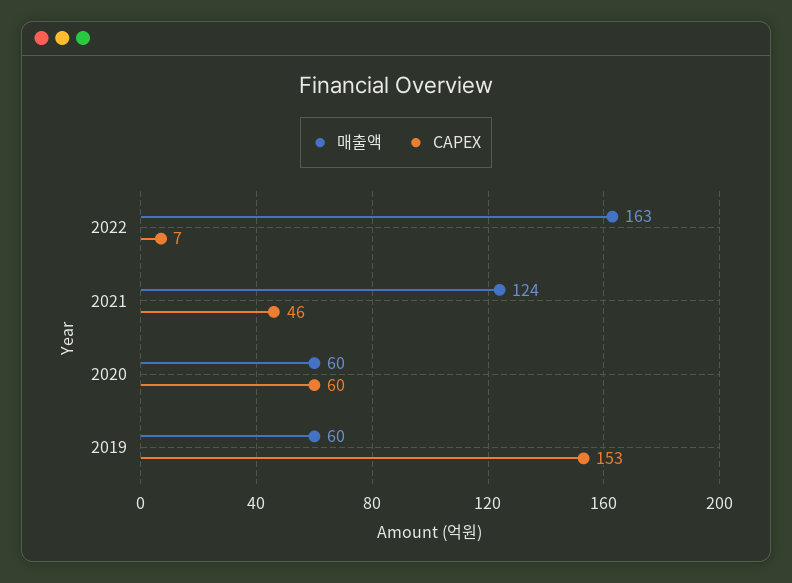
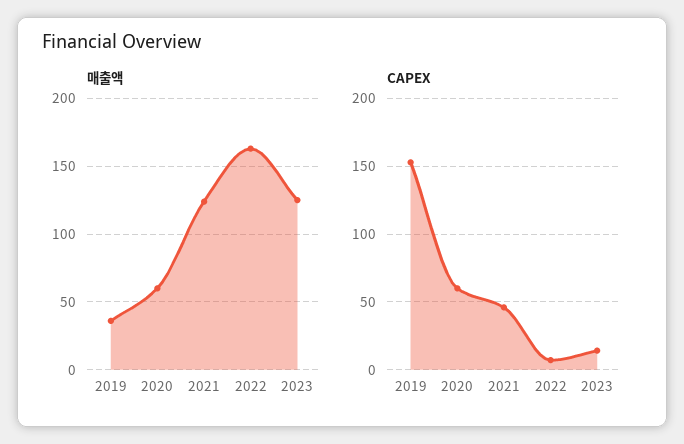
매출액, 2019: 60 -> 35
매출액, 2023: none -> 125
CAPEX, 2023: none -> 15

